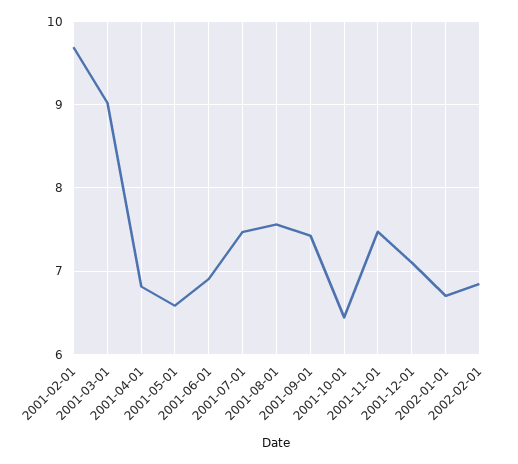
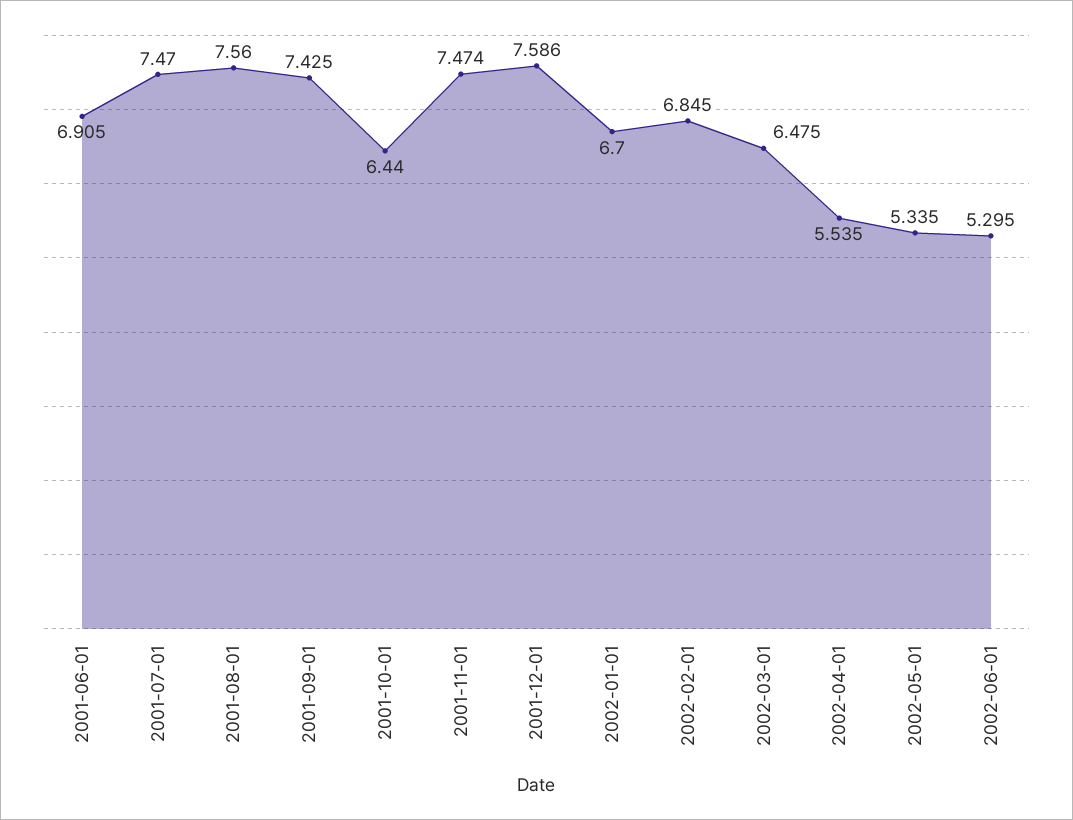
2001-02-01: 9.7 -> none
2001-03-01: 9 -> none
2001-04-01: 6.8 -> none
2001-05-01: 6.6 -> none
2001-12-01: 7.1 -> 7.586
2002-03-01: none -> 6.475
2002-04-01: none -> 5.535
2002-05-01: none -> 5.335
2002-06-01: none -> 5.295

